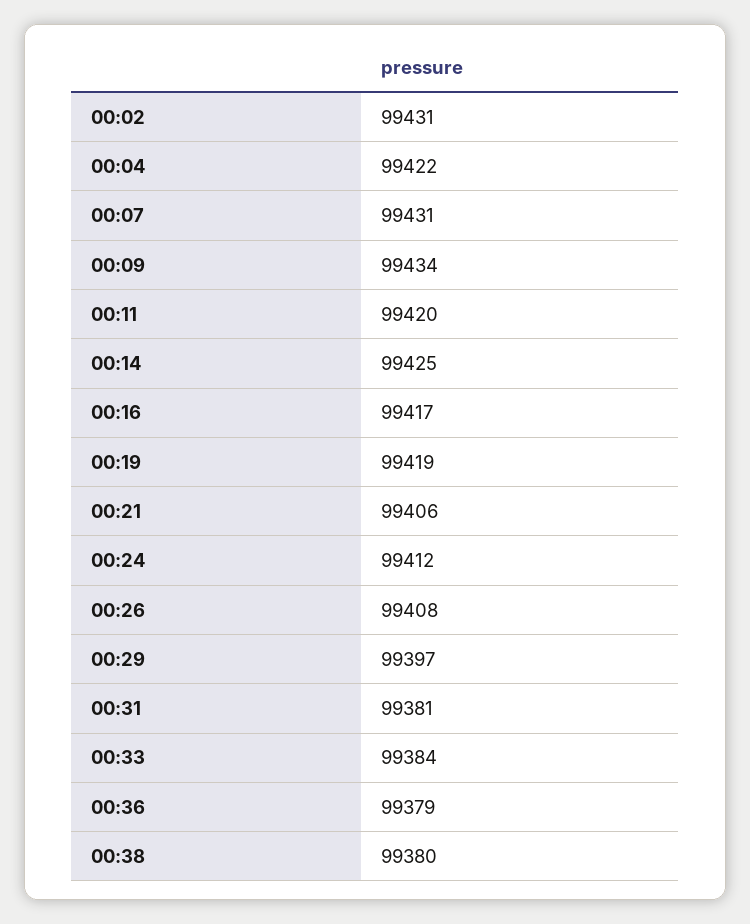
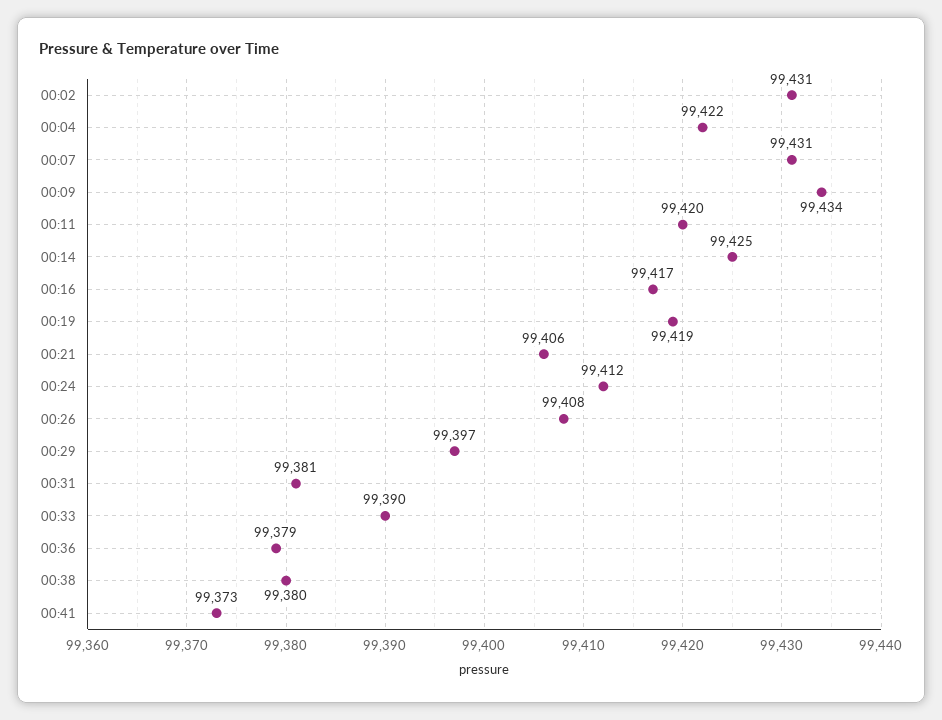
00:33: 99384 -> 99390
00:41: none -> 99373

